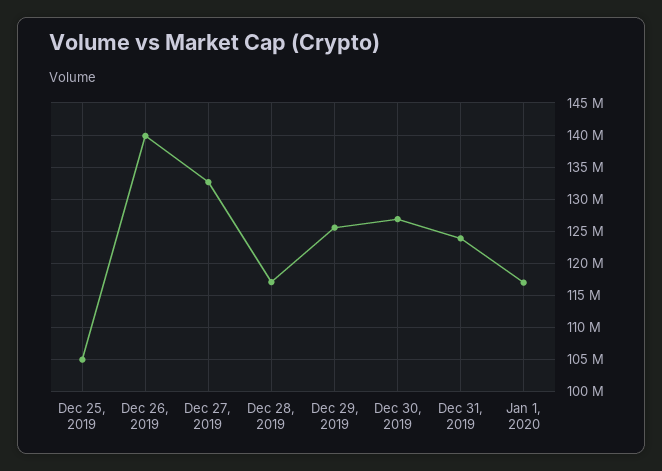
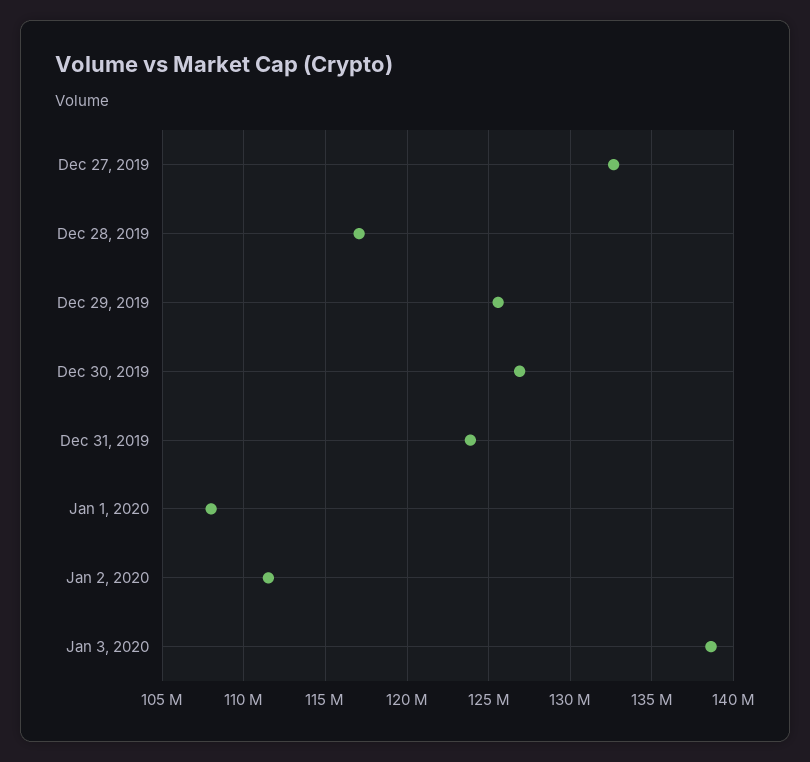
Dec 25, 2019: 105000000 -> none
Dec 26, 2019: 140000000 -> none
Jan 1, 2020: 117000000 -> 108000000
Jan 2, 2020: none -> 111500000
Jan 3, 2020: none -> 138500000

